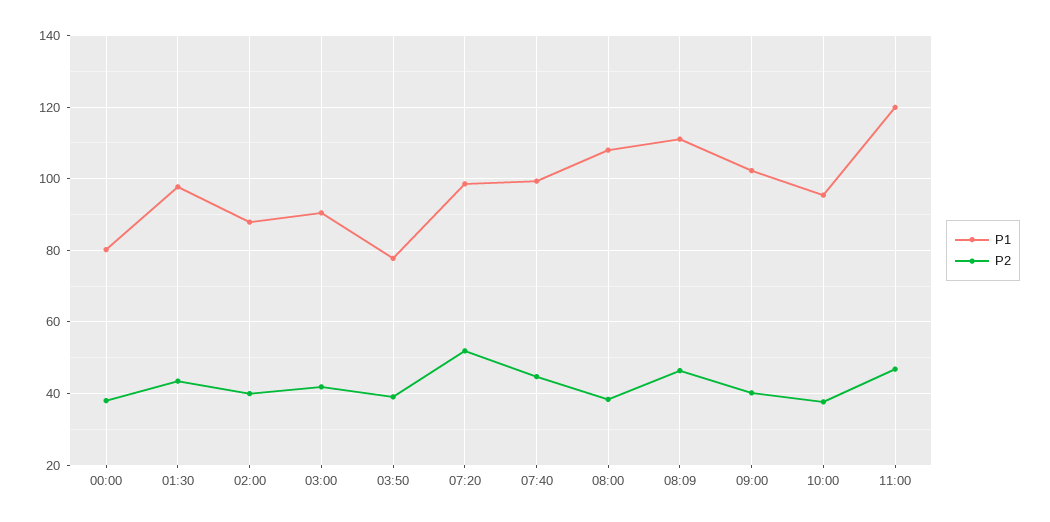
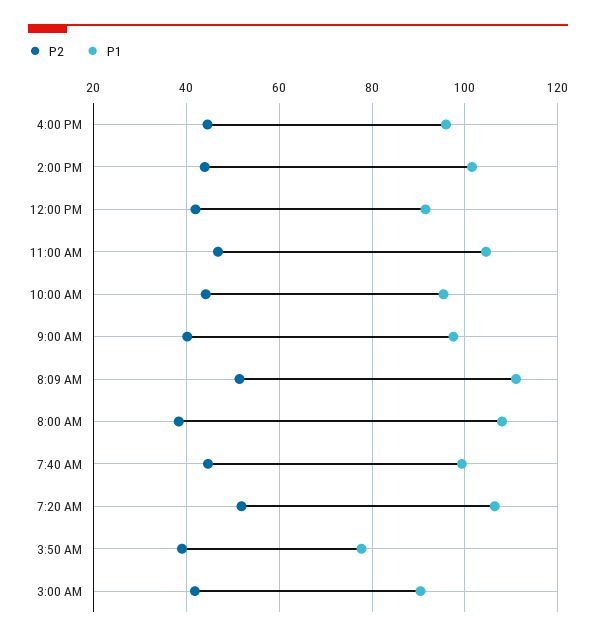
P1, 00:00: 80 -> none
P2, 00:00: 38 -> none
P1, 01:30: 98 -> none
P2, 01:30: 44 -> none
P1, 02:00: 88 -> none
P2, 02:00: 40 -> none
P1, 07:20: 98 -> 106
P2, 08:09: 46 -> 52
P1, 09:00: 102 -> 98
P2, 10:00: 38 -> 44
P1, 11:00: 120 -> 104
P2, 4:00 PM: none -> 44
P1, 4:00 PM: none -> 96
P2, 2:00 PM: none -> 44
P1, 2:00 PM: none -> 102
P2, 12:00 PM: none -> 42
P1, 12:00 PM: none -> 92

